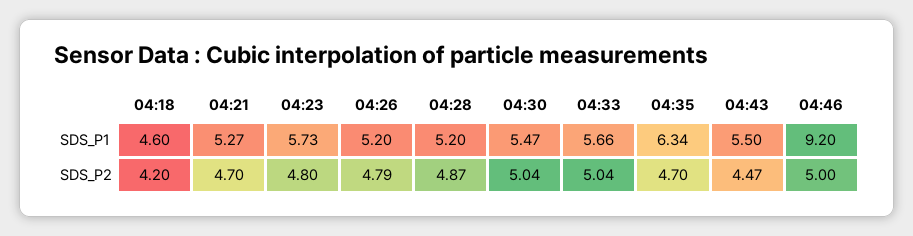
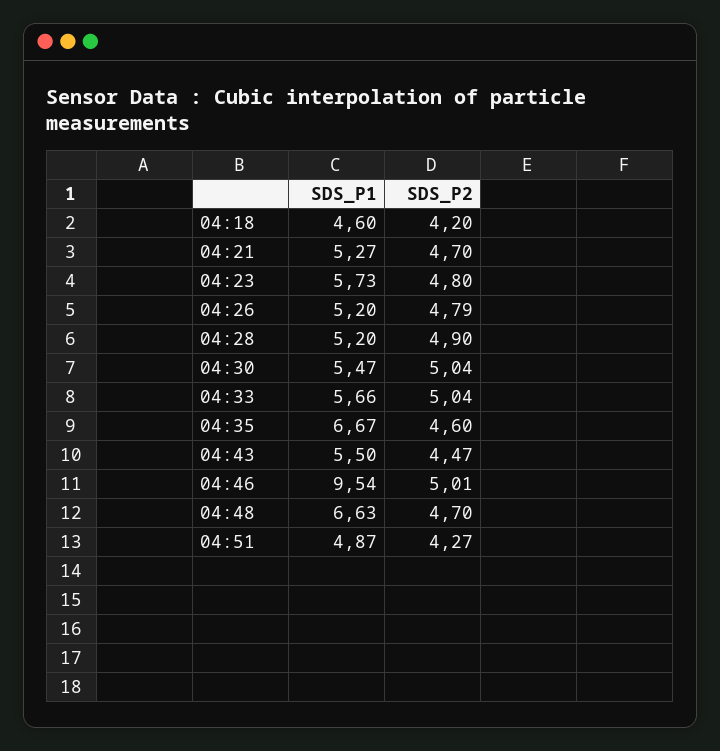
04:35, SDS_P1: 6.34 -> 6.67
04:46, SDS_P1: 9.2 -> 9.54
04:28, SDS_P2: 4.87 -> 4.9
04:35, SDS_P2: 4.7 -> 4.6
04:46, SDS_P2: 5 -> 5.01
04:48, SDS_P1: none -> 6.63
04:48, SDS_P2: none -> 4.7
04:51, SDS_P1: none -> 4.87
04:51, SDS_P2: none -> 4.27

